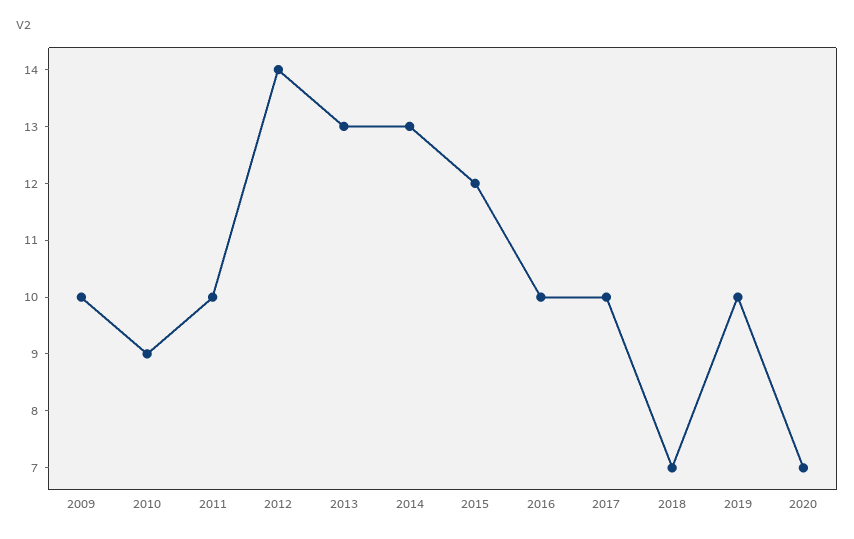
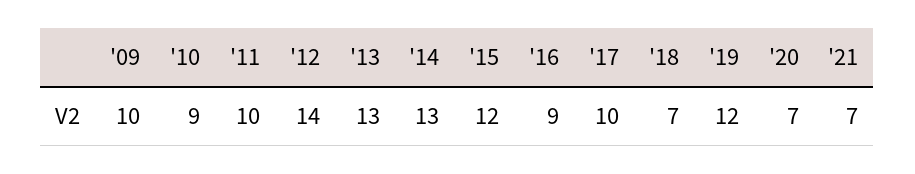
2016: 10 -> 9
2019: 10 -> 12
'21: none -> 7

